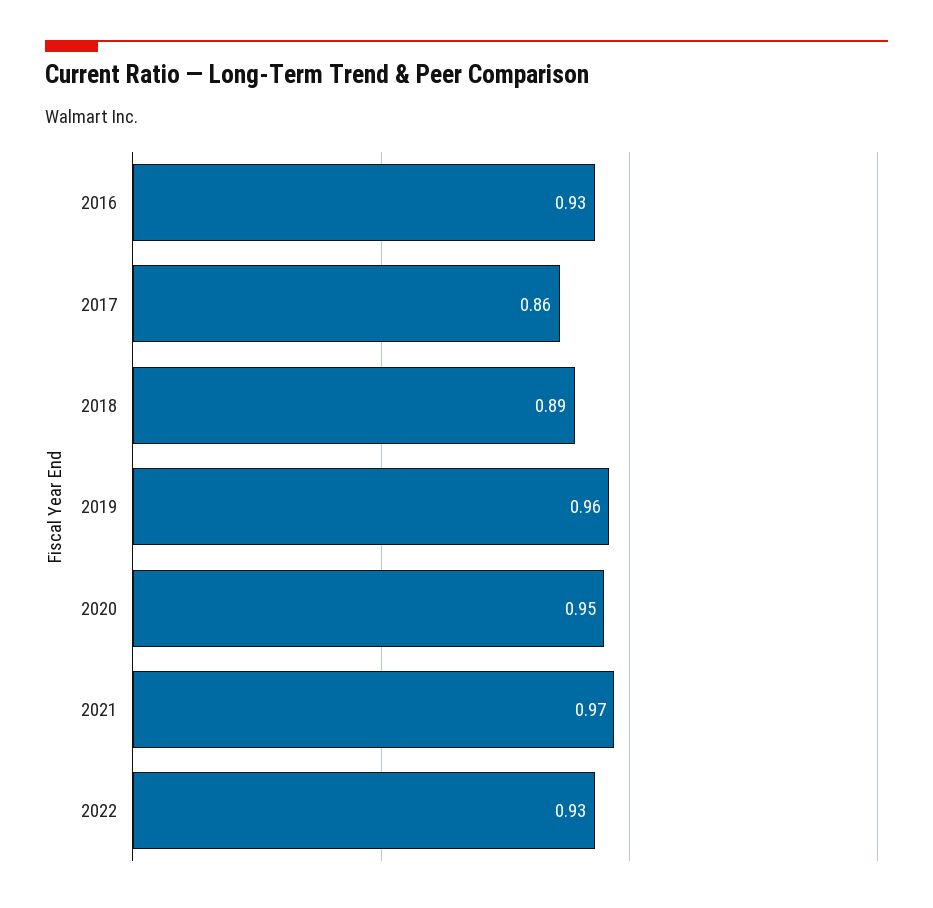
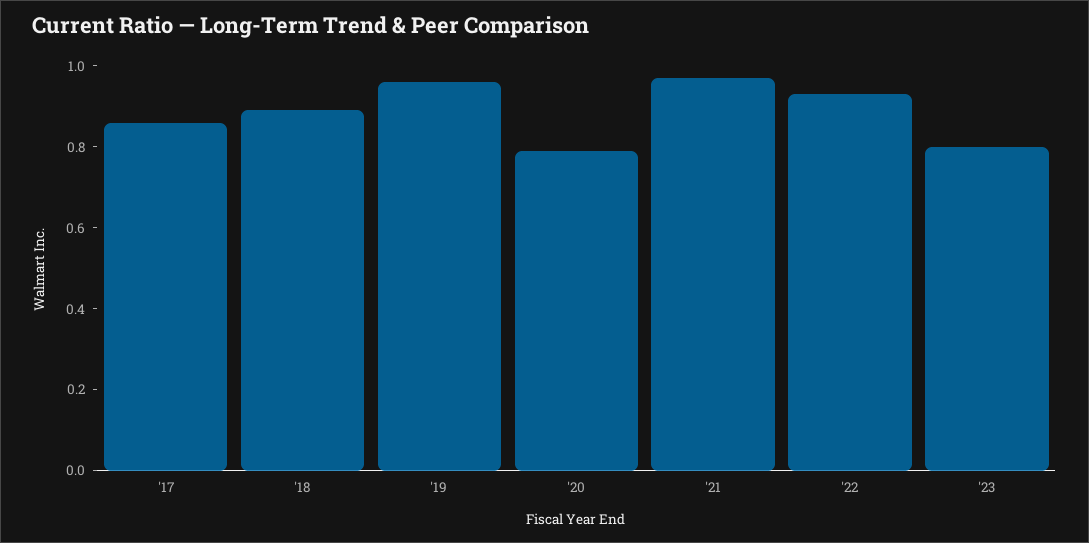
2016: 0.93 -> none
2020: 0.95 -> 0.8
'23: none -> 0.8

